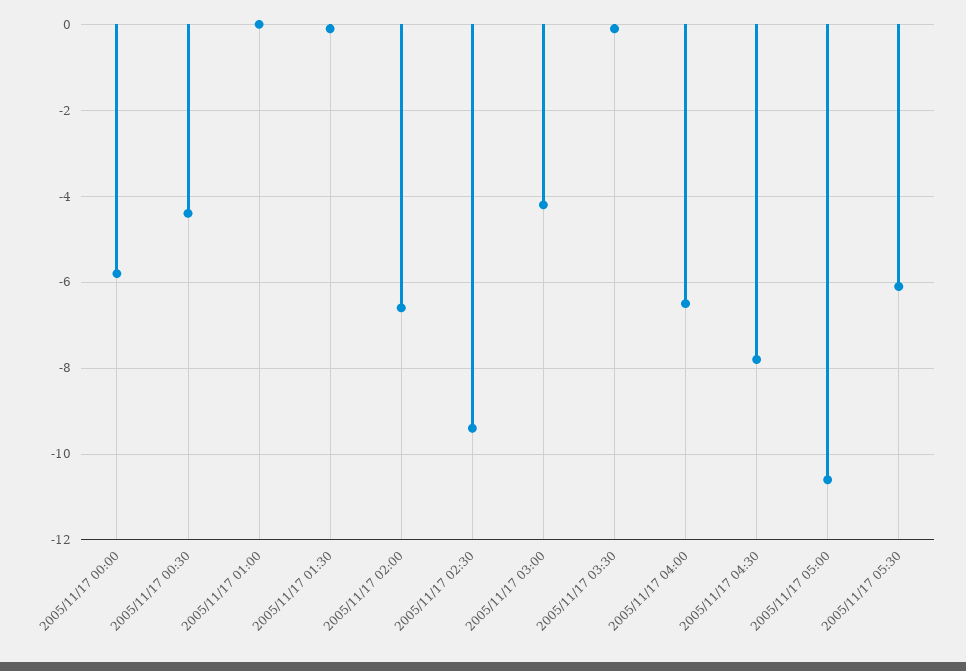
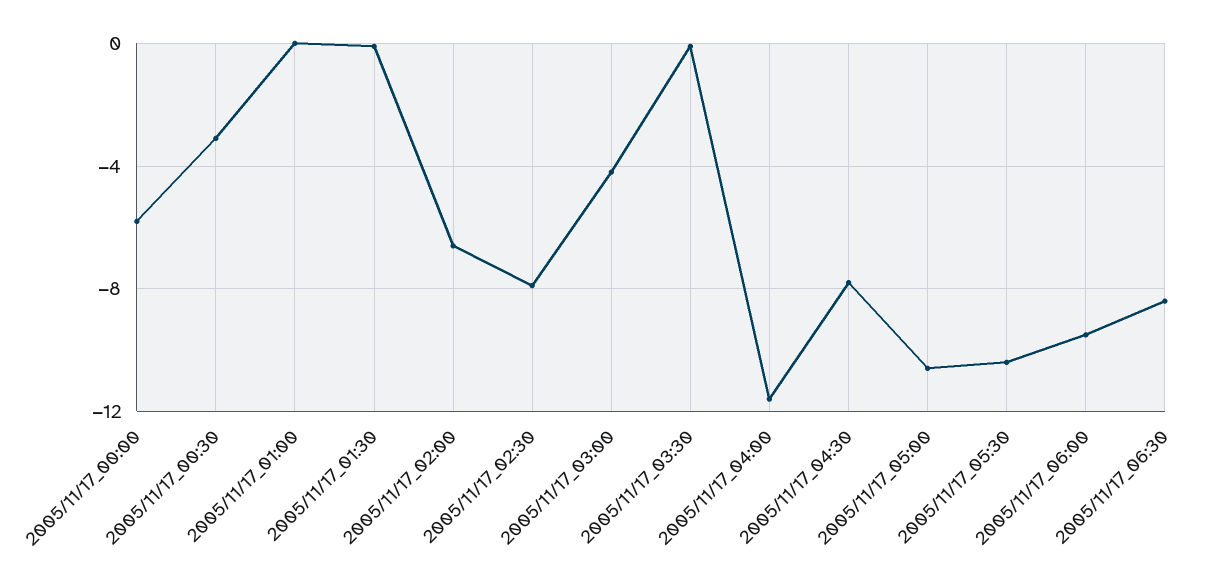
2005/11/17 00:30: -4.5 -> -3
2005/11/17 02:30: -9.5 -> -8
2005/11/17 04:00: -6.5 -> -11.5
2005/11/17 05:30: -6 -> -10.5
2005/11/17_06:00: none -> -9.5
2005/11/17_06:30: none -> -8.5

